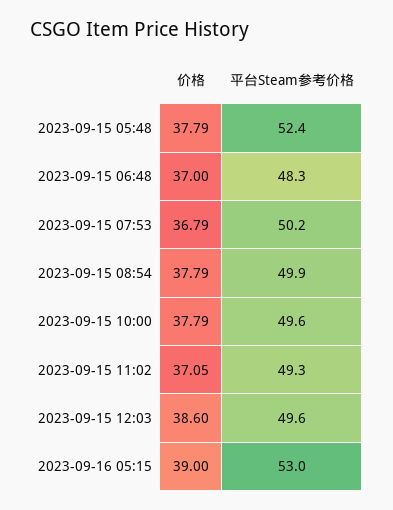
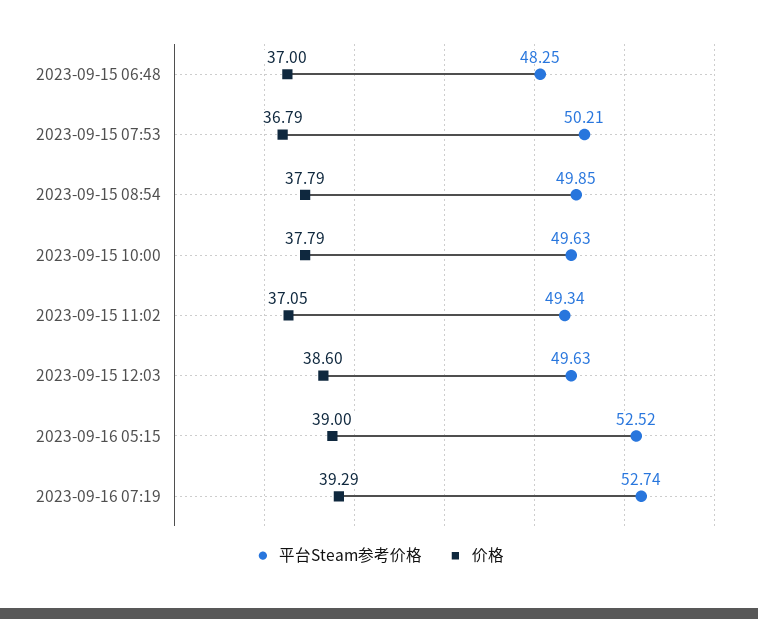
价格, 2023-09-15 05:48: 37.79 -> none
平台Steam参考价格, 2023-09-15 05:48: 52.4 -> none
平台Steam参考价格, 2023-09-16 05:15: 53 -> 52.52
平台Steam参考价格, 2023-09-16 07:19: none -> 52.74
价格, 2023-09-16 07:19: none -> 39.29

